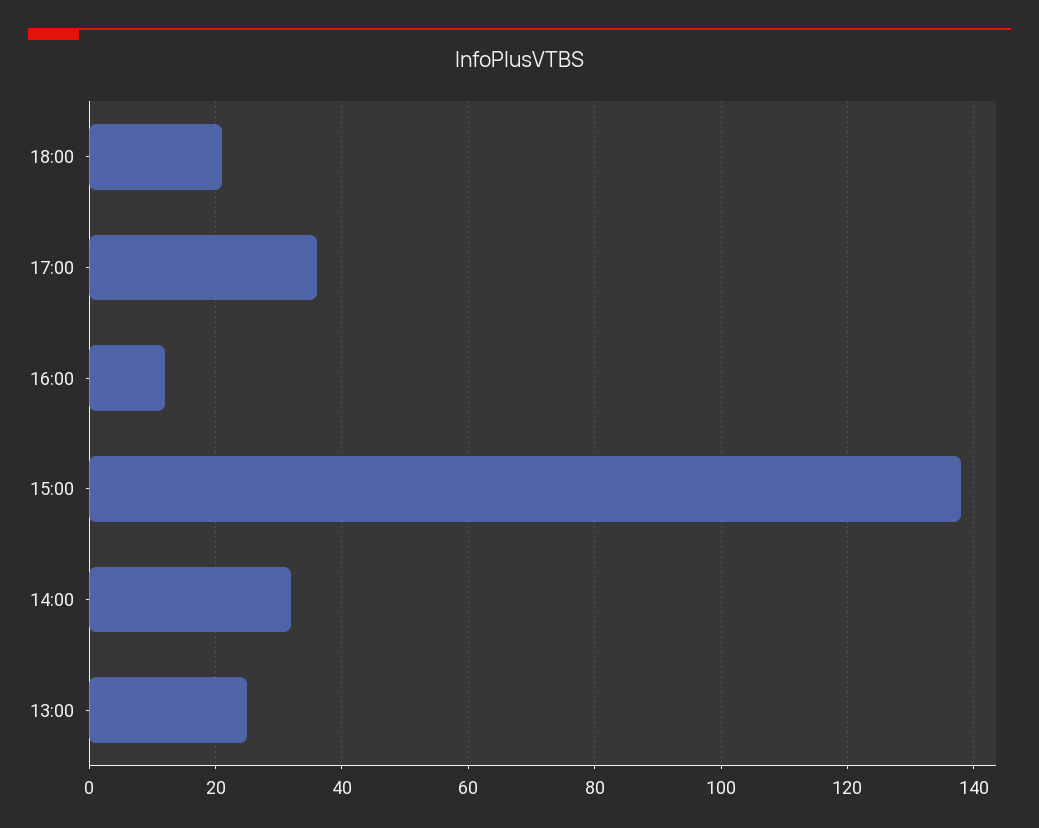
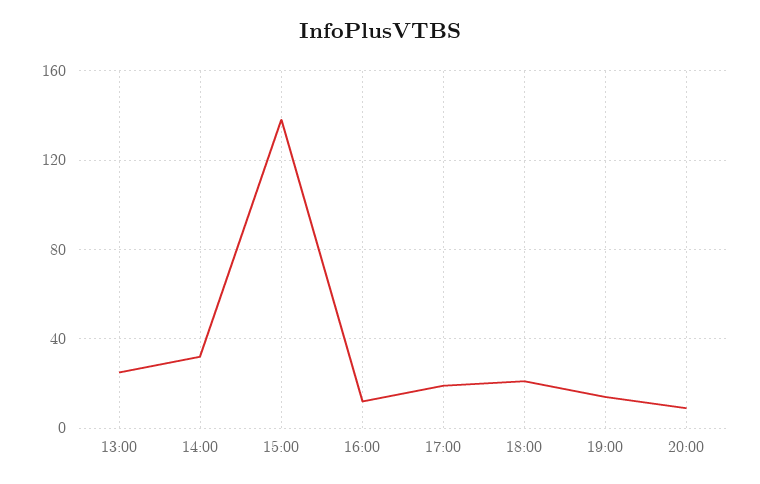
17:00: 35 -> 20
19:00: none -> 15
20:00: none -> 10

